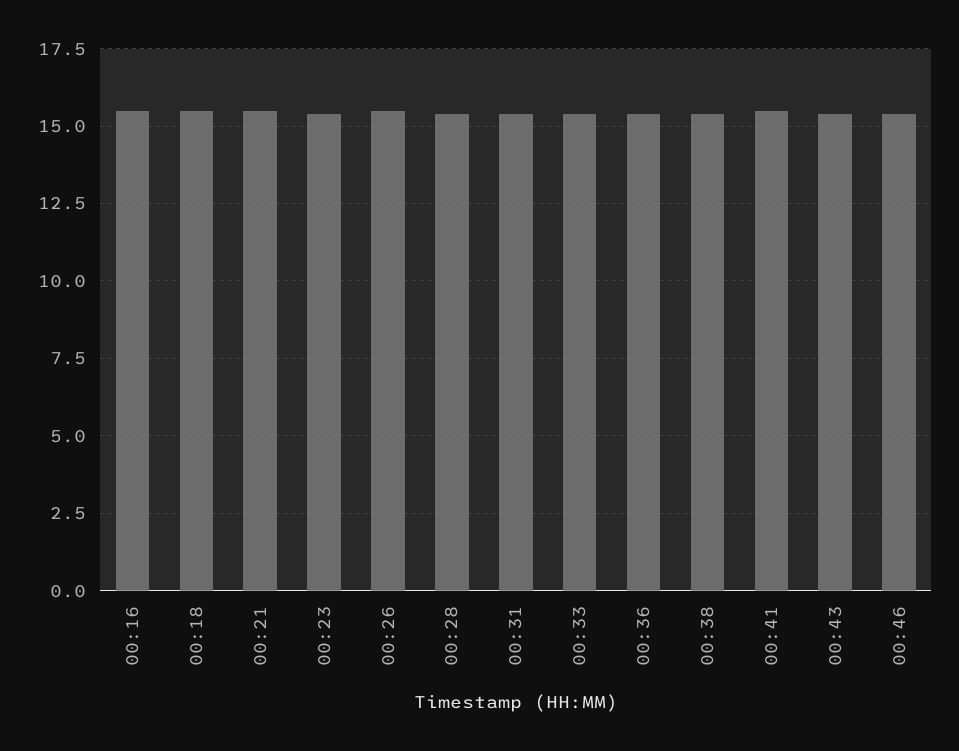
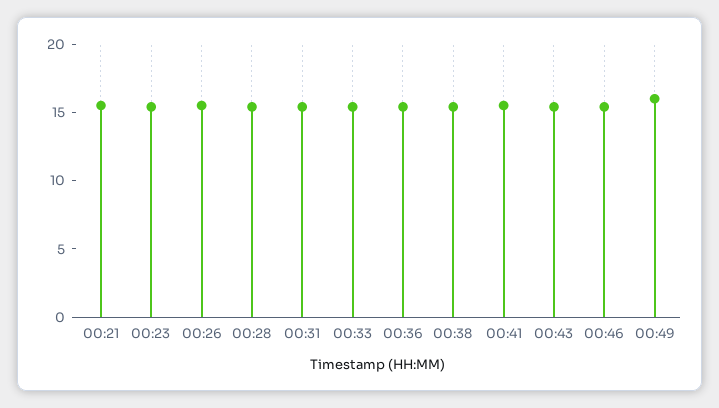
00:16: 15.5 -> none
00:18: 15.5 -> none
00:49: none -> 16

